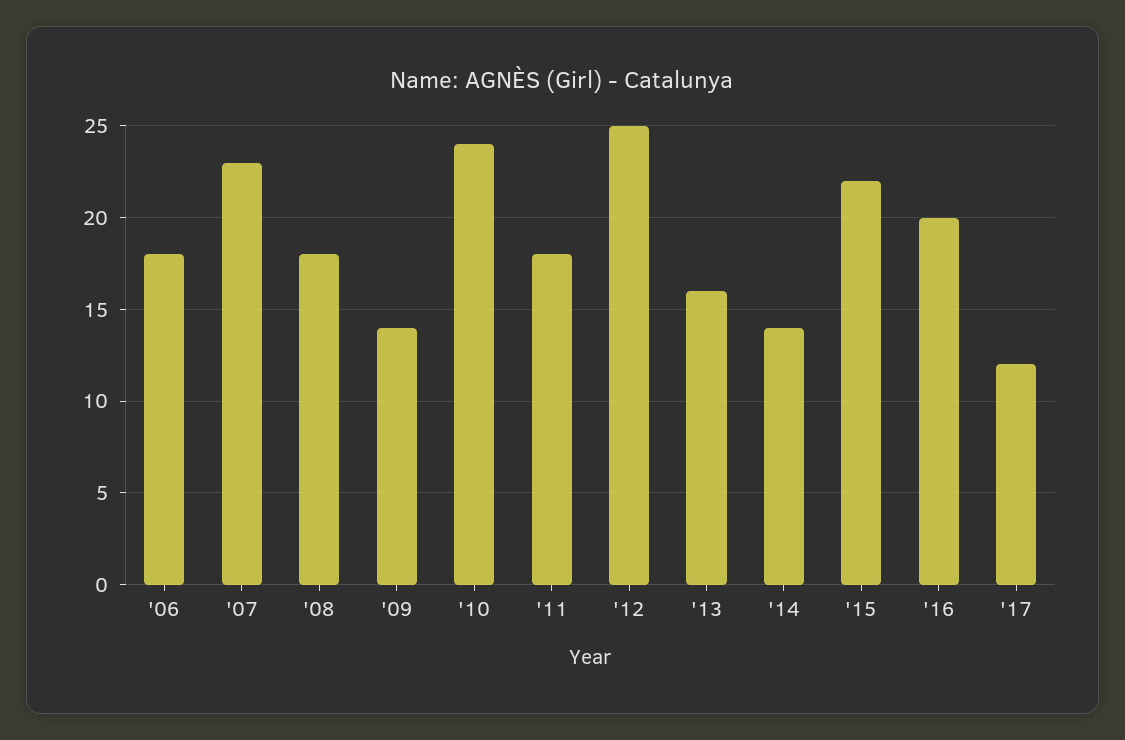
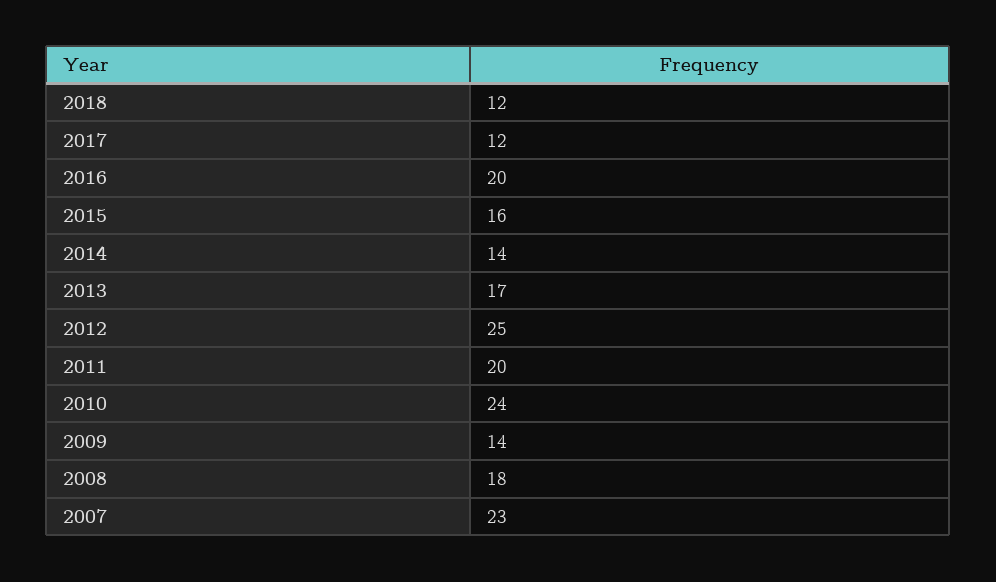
'06: 18 -> none
'11: 18 -> 20
'13: 16 -> 17
'15: 22 -> 16
2018: none -> 12

